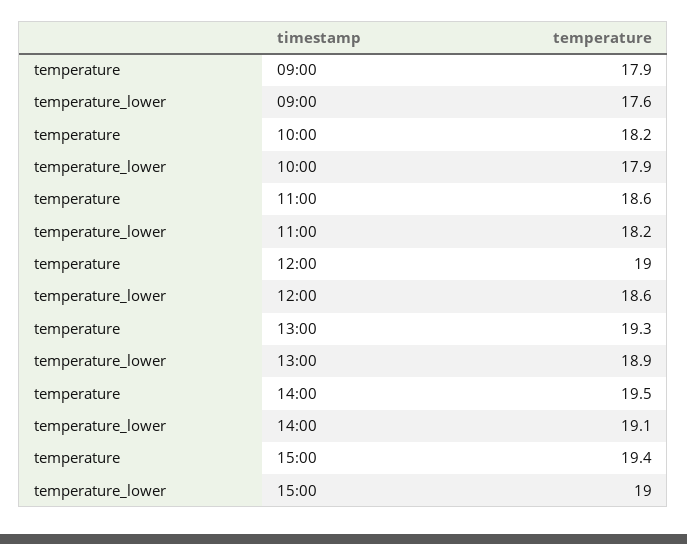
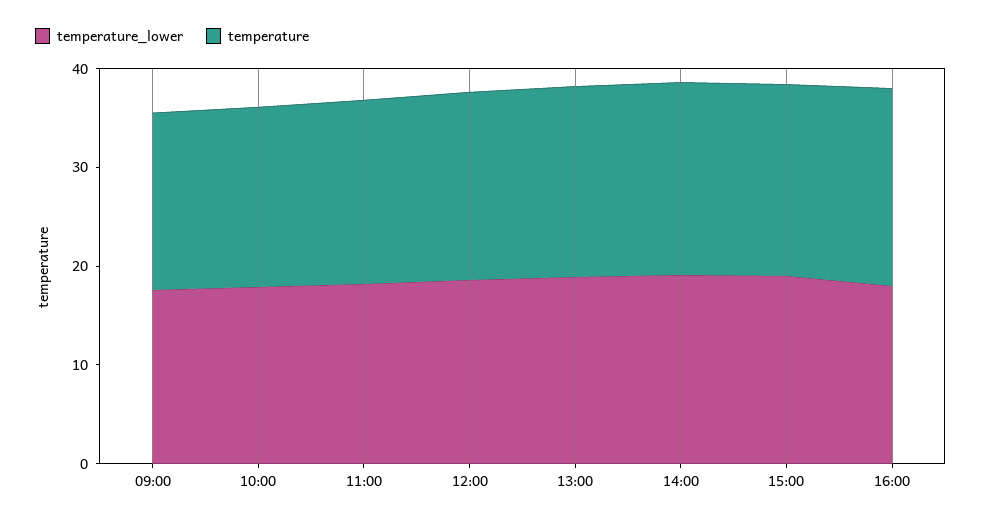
temperature_lower, 16:00: none -> 18
temperature, 16:00: none -> 20

